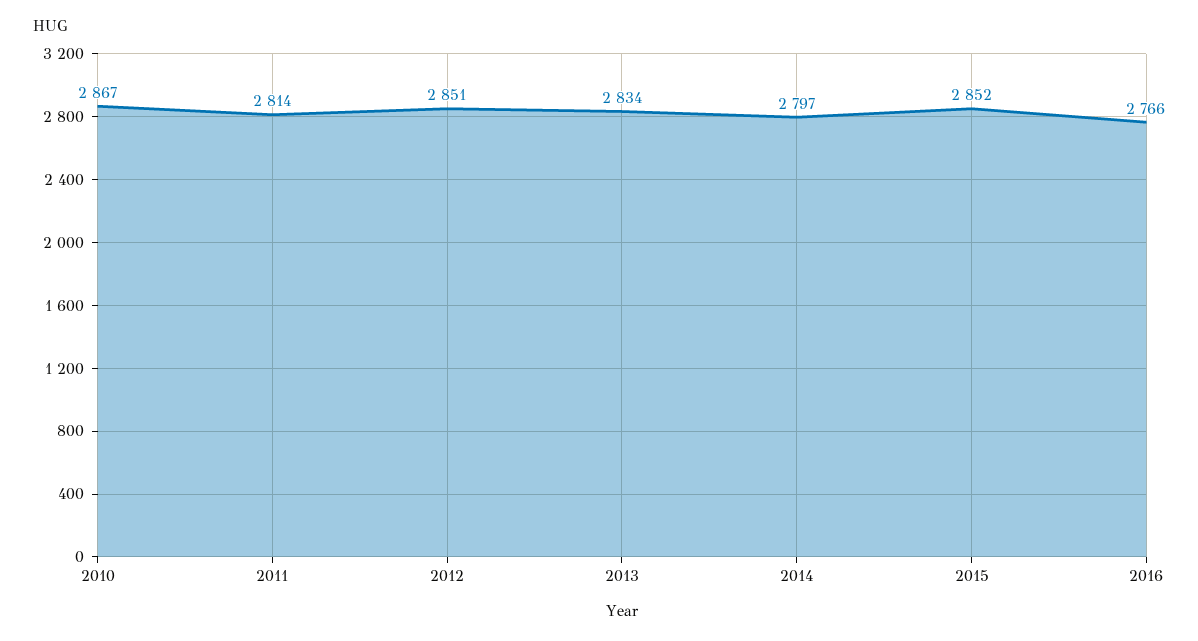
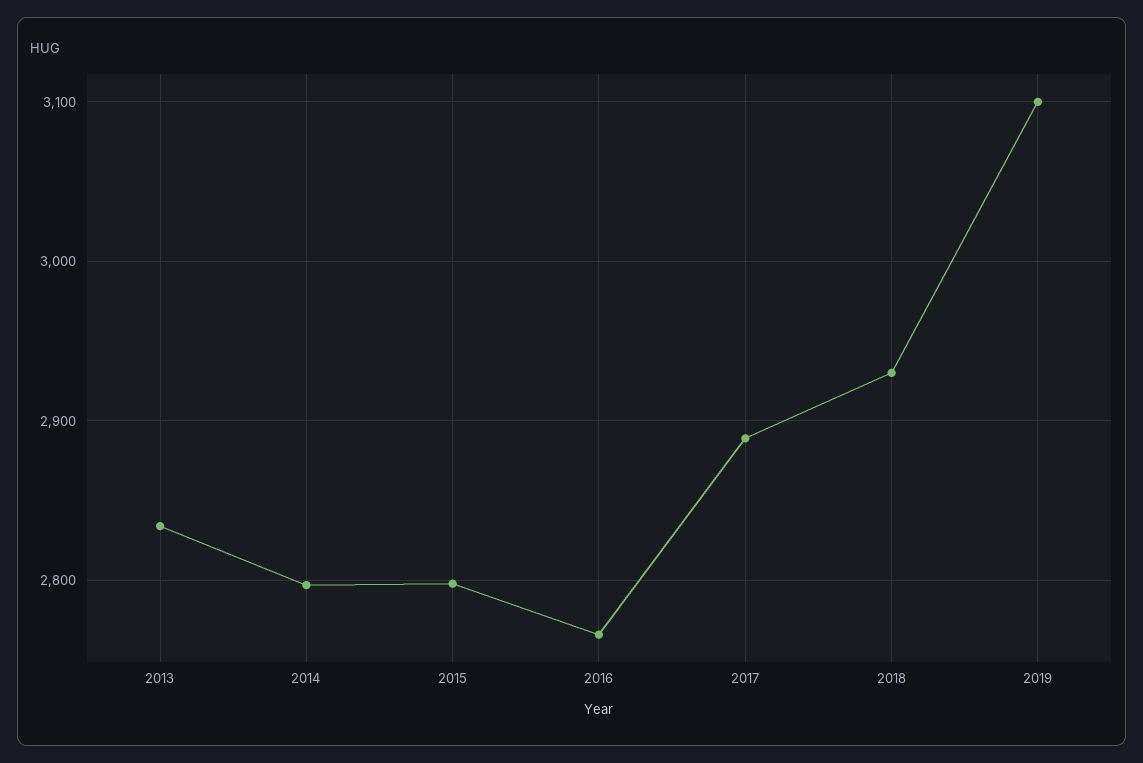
2010: 2867 -> none
2011: 2814 -> none
2012: 2851 -> none
2015: 2852 -> 2800
2017: none -> 2890
2018: none -> 2930
2019: none -> 3100

